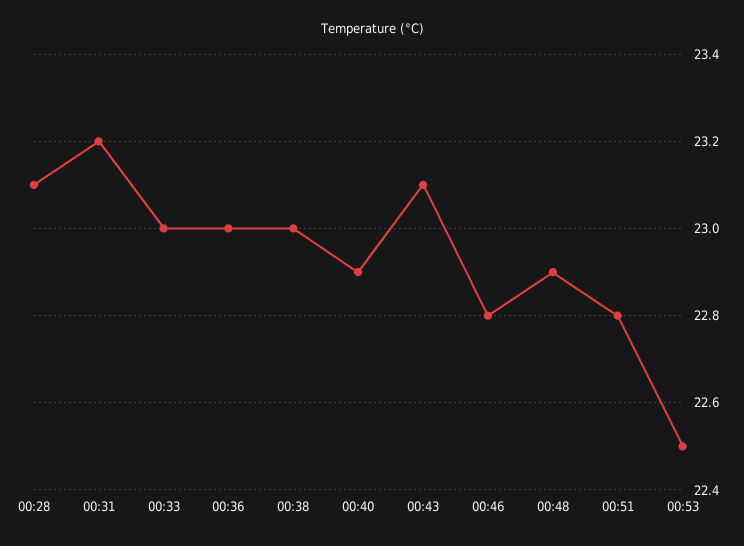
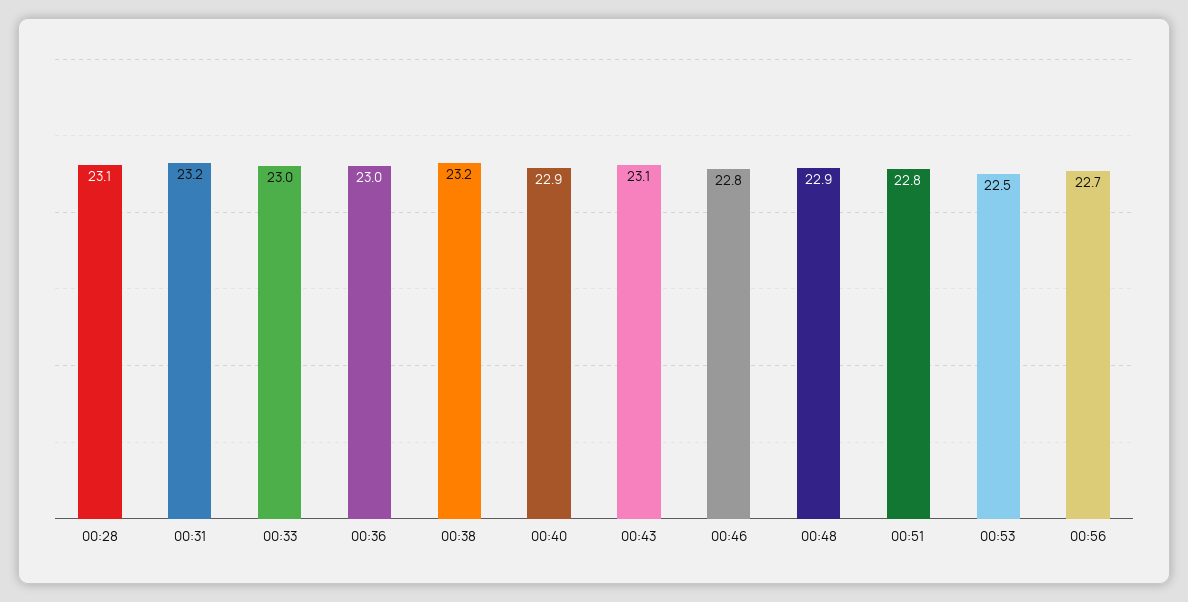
00:38: 23 -> 23.2
00:56: none -> 22.7

